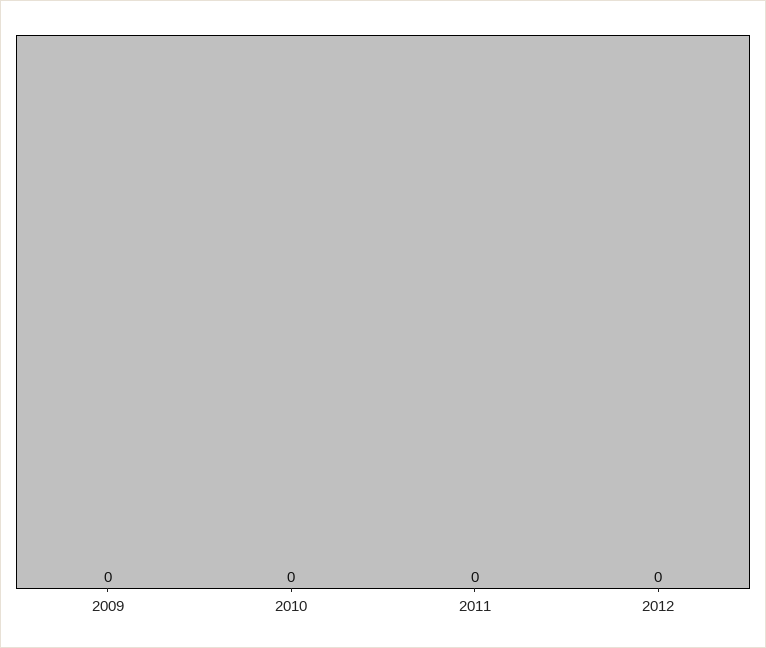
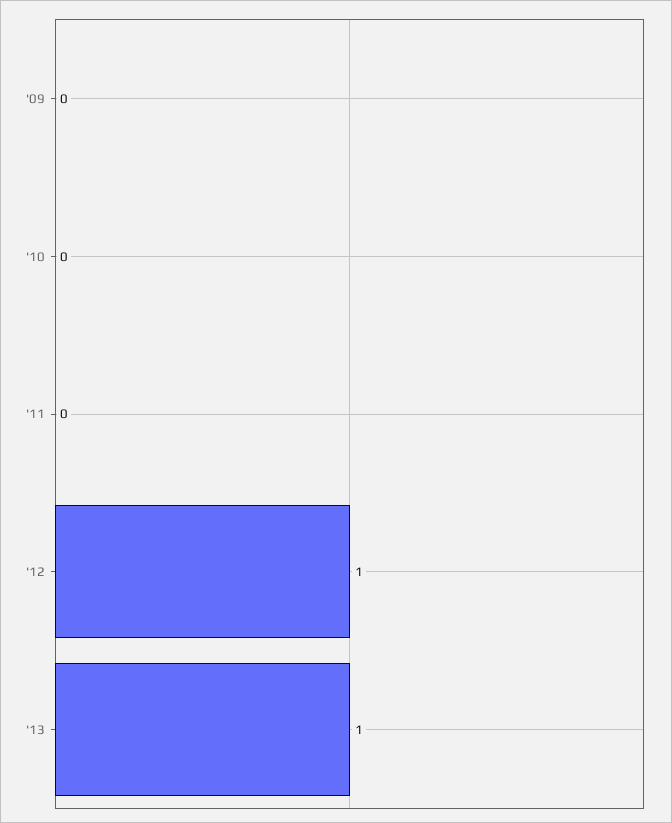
2012: 0 -> 1
'13: none -> 1

